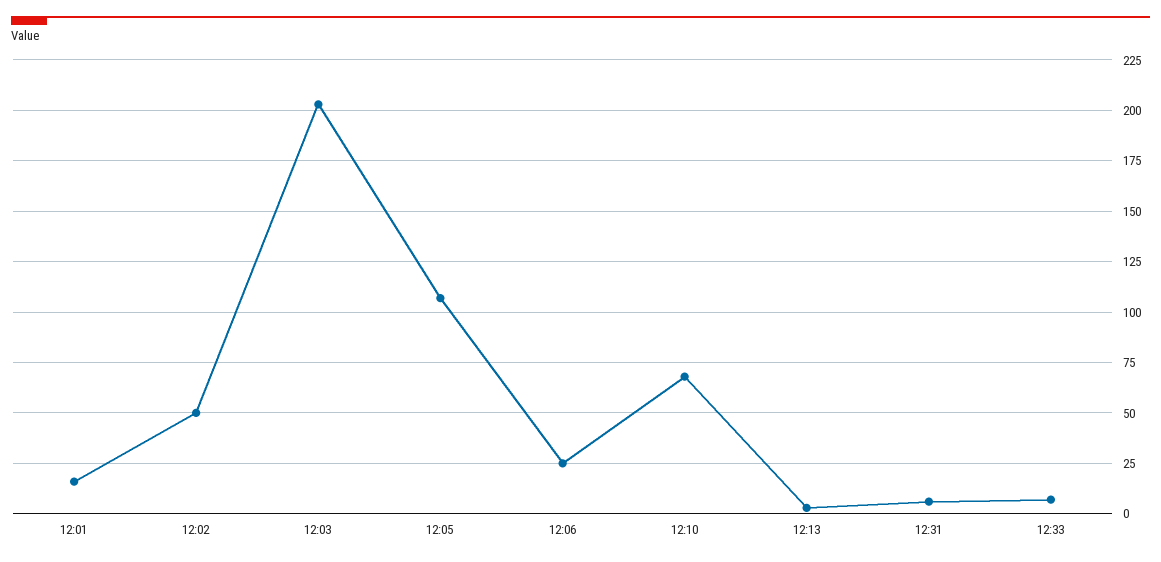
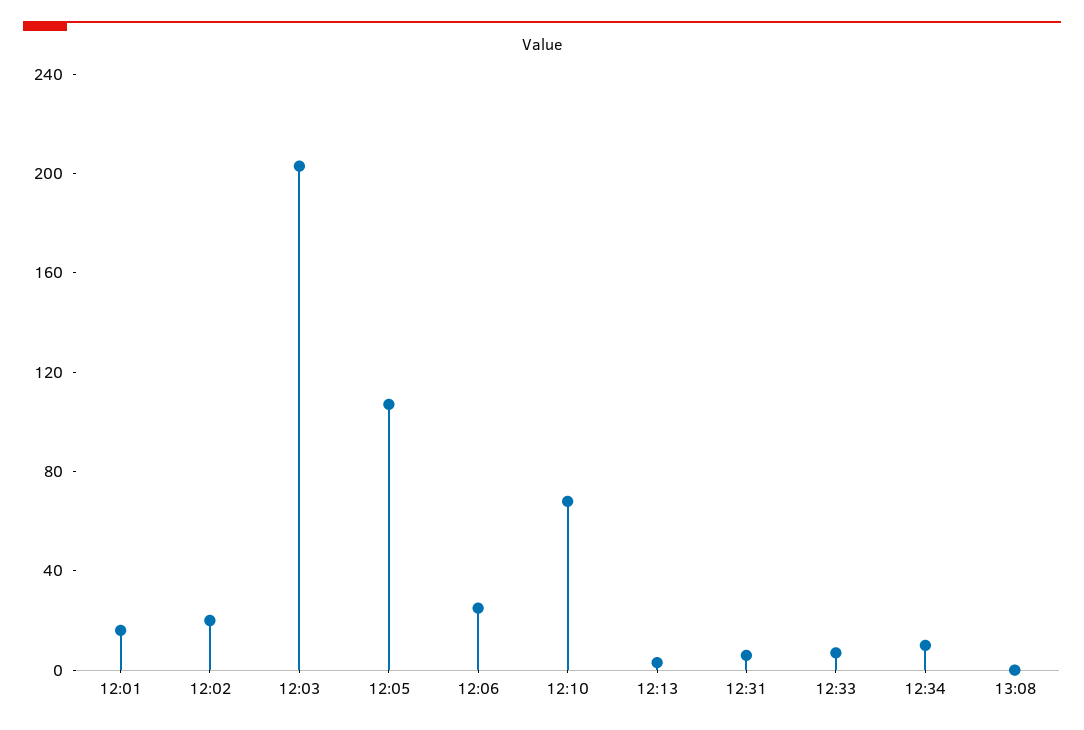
12:02: 50 -> 20
12:34: none -> 10
13:08: none -> 0

